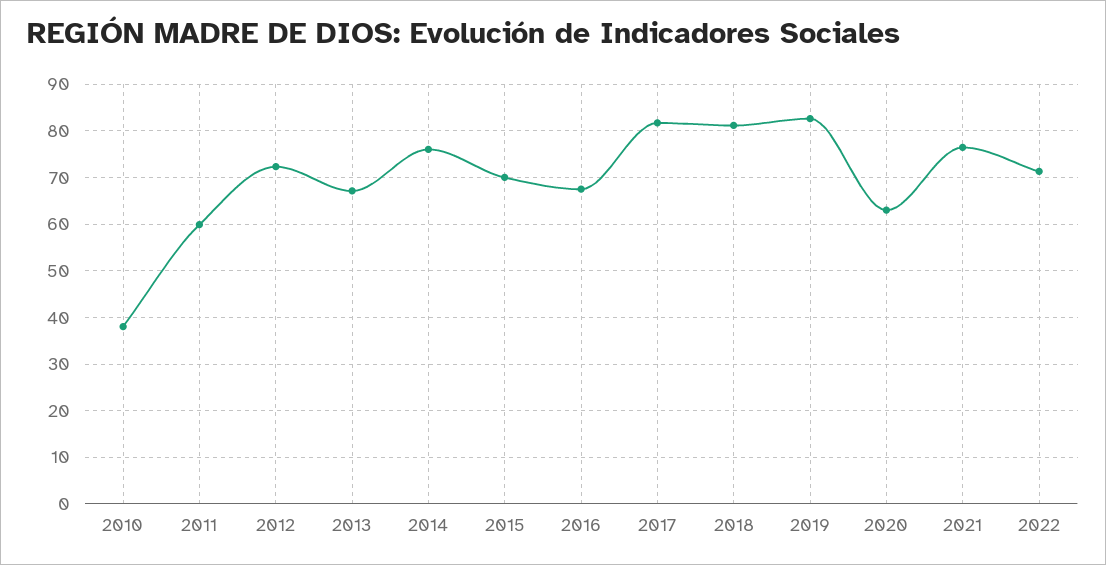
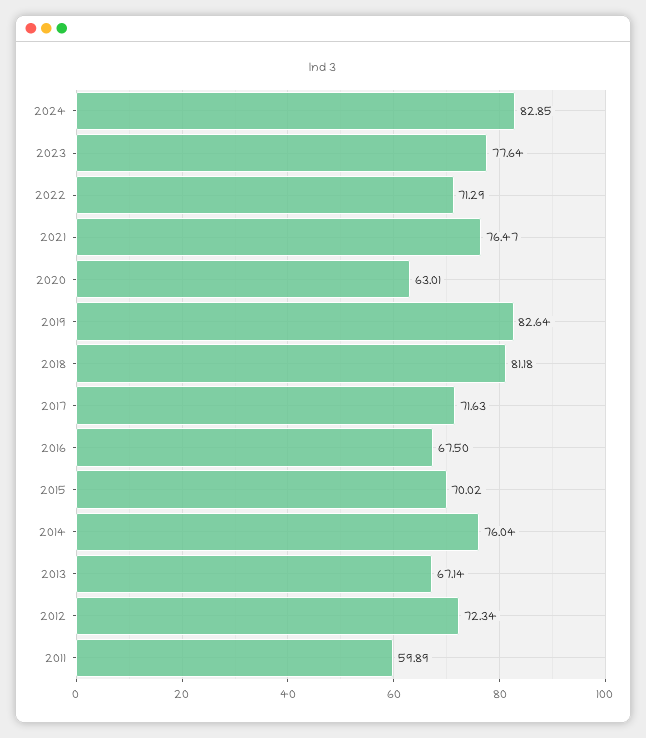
2010: 38 -> none
2017: 82 -> 71.63
2024: none -> 82.85
2023: none -> 77.64

